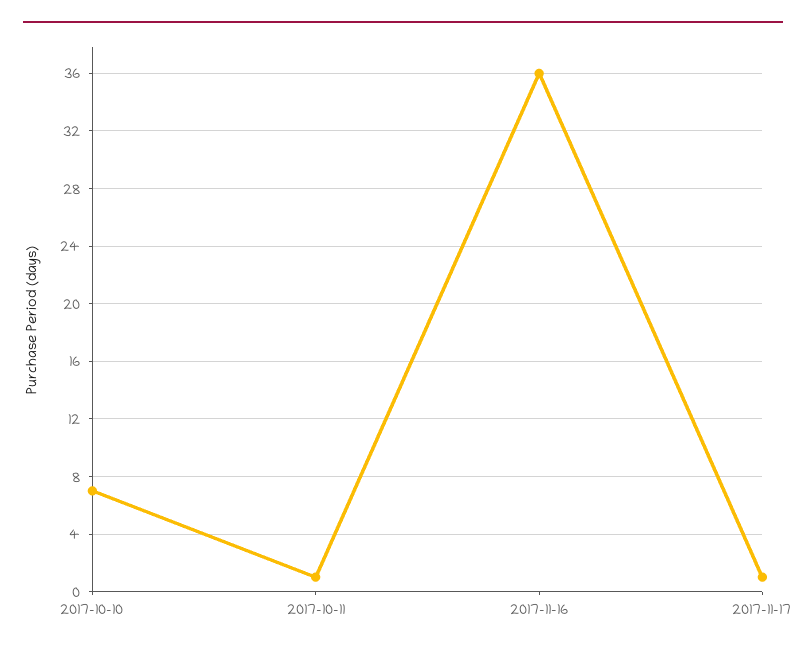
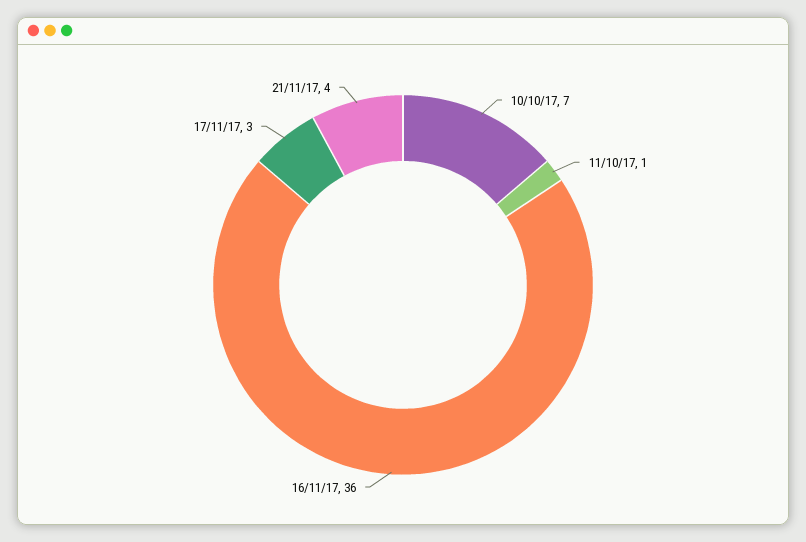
2017-11-17: 1 -> 3
21/11/17: none -> 4

